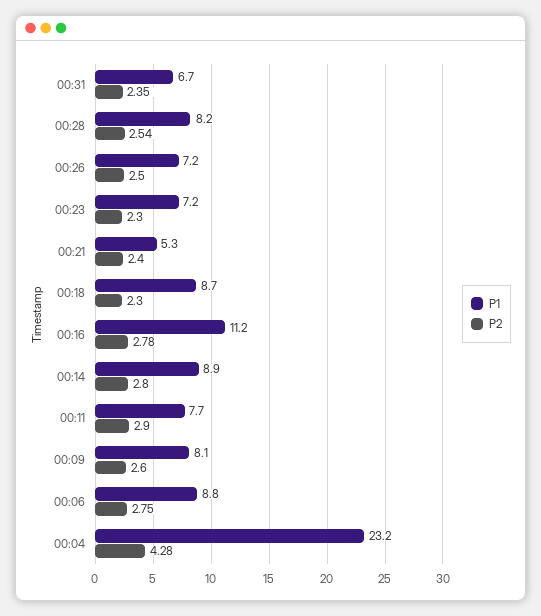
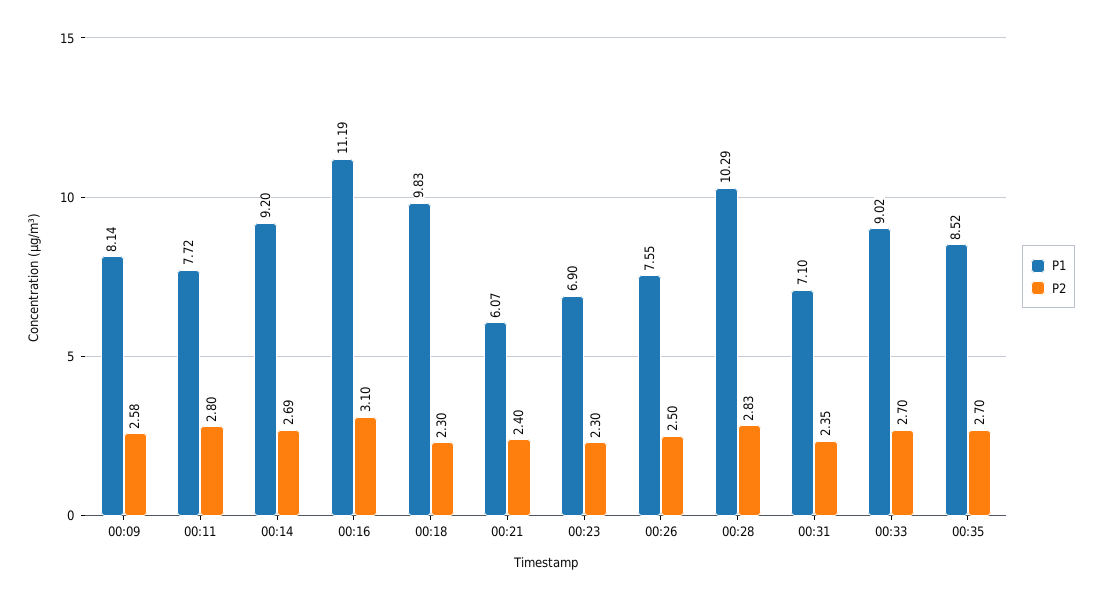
P1, 00:31: 6.7 -> 7.1
P1, 00:28: 8.2 -> 10.29
P2, 00:28: 2.54 -> 2.83
P1, 00:26: 7.2 -> 7.55
P1, 00:23: 7.2 -> 6.9
P1, 00:21: 5.3 -> 6.07
P1, 00:18: 8.7 -> 9.83
P2, 00:16: 2.78 -> 3.1
P1, 00:14: 8.9 -> 9.2
P2, 00:14: 2.8 -> 2.69
P2, 00:11: 2.9 -> 2.8
P2, 00:09: 2.6 -> 2.58
P1, 00:06: 8.8 -> none
P2, 00:06: 2.75 -> none
P1, 00:04: 23.2 -> none
P2, 00:04: 4.28 -> none
P1, 00:33: none -> 9.02
P2, 00:33: none -> 2.7
P1, 00:35: none -> 8.52
P2, 00:35: none -> 2.7

